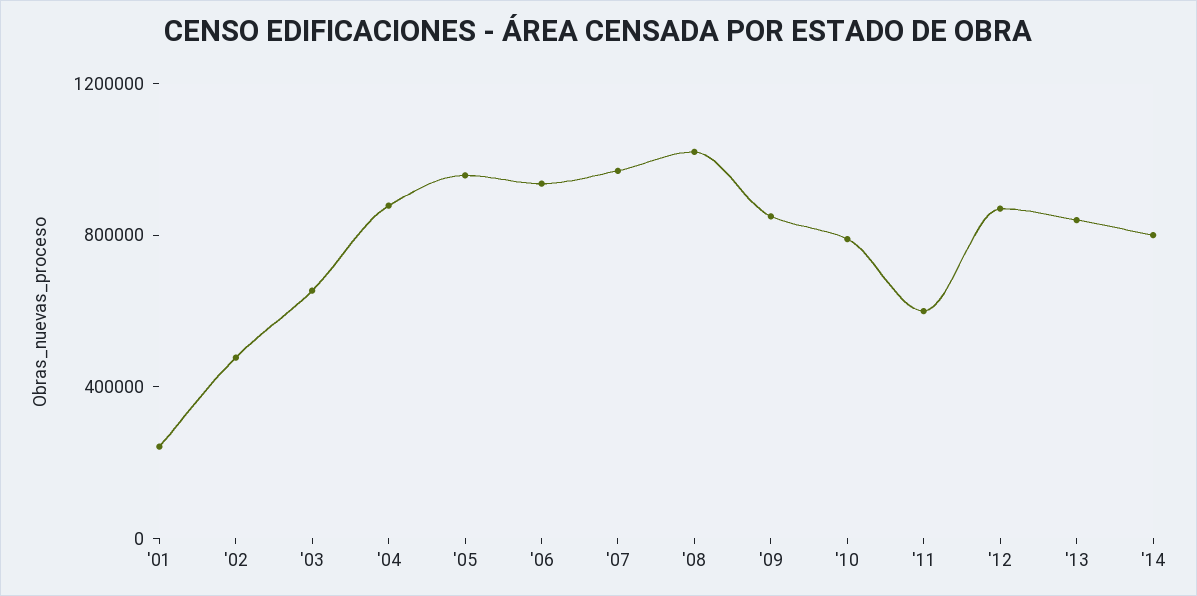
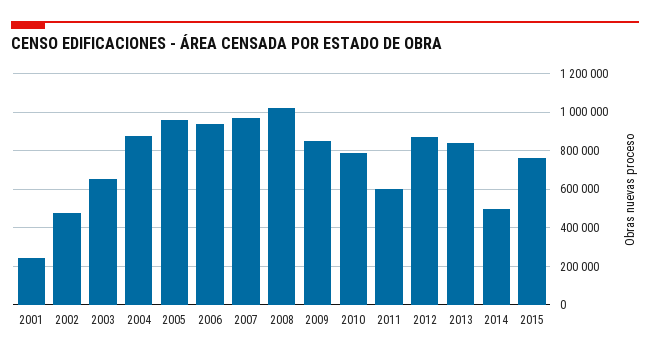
'14: 800000 -> 500000
2015: none -> 750000

